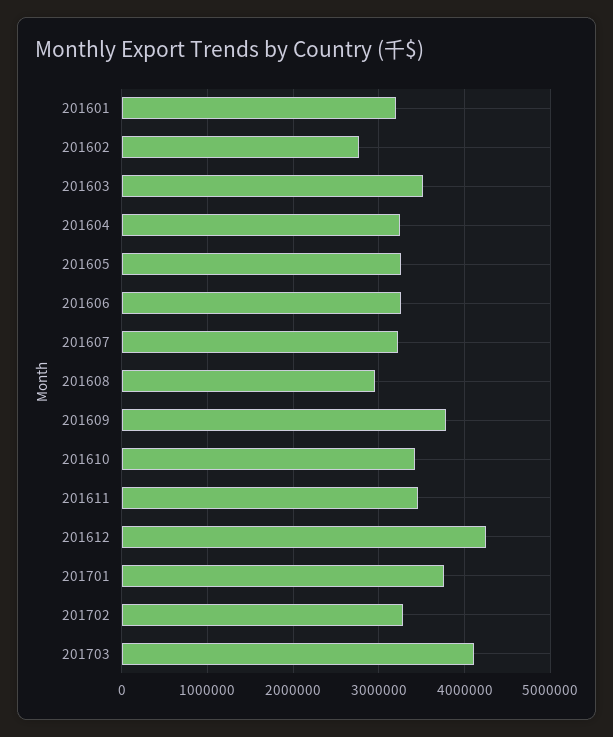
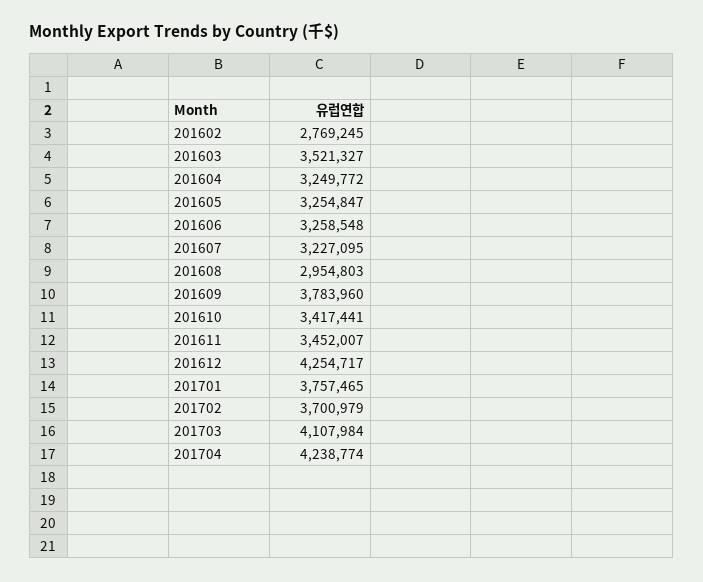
201601: 3200000 -> none
201702: 3300000 -> 3700979
201704: none -> 4238774

